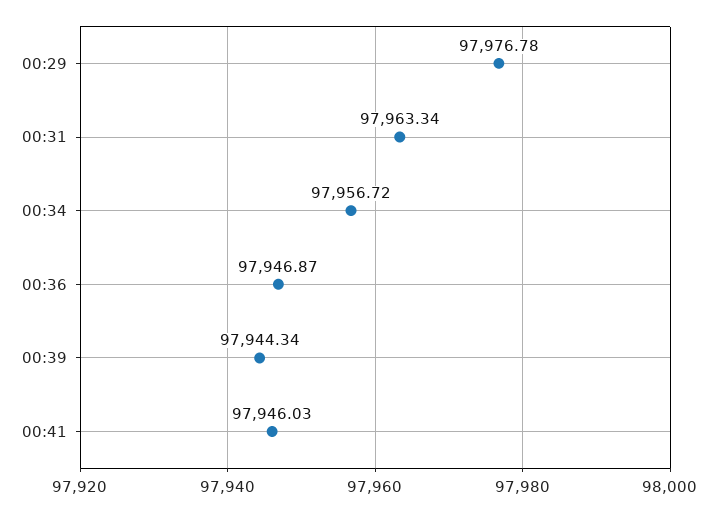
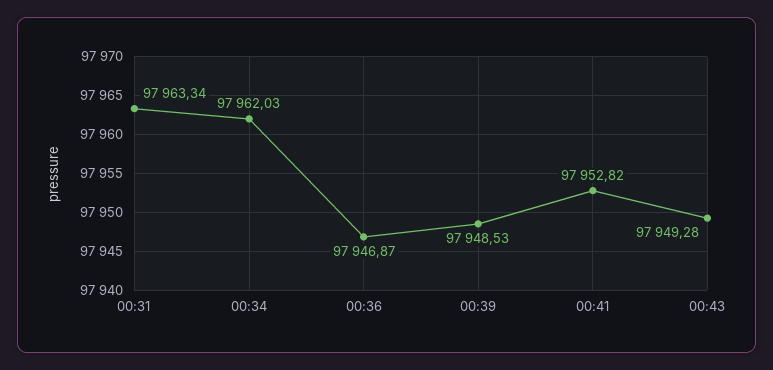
00:29: 97976.78 -> none
00:34: 97956.72 -> 97962.03
00:39: 97944.34 -> 97948.53
00:41: 97946.03 -> 97952.82
00:43: none -> 97949.28

